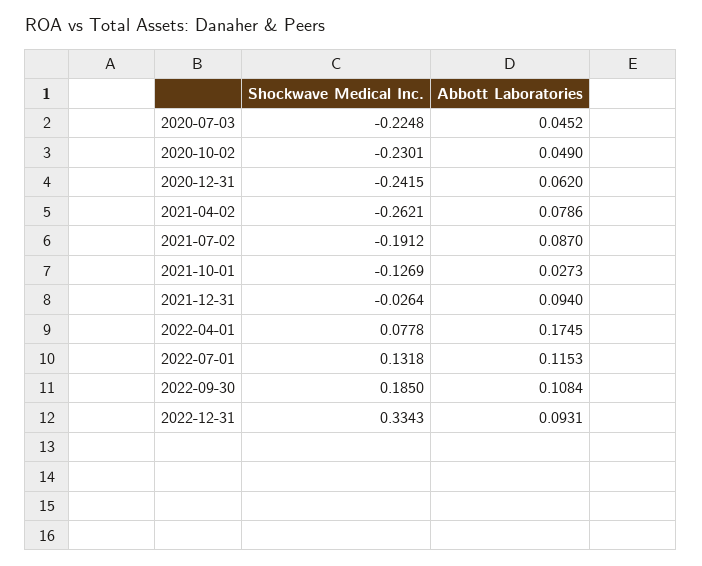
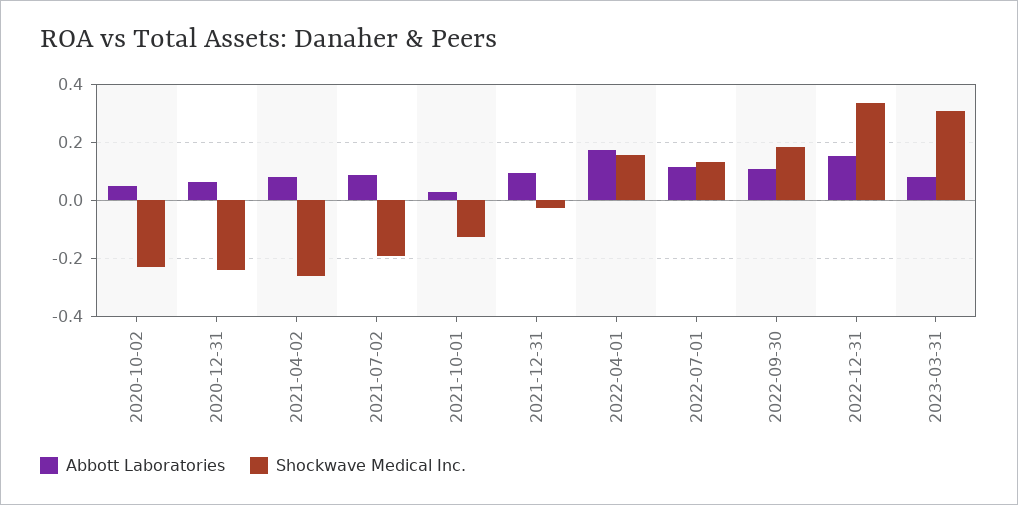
Shockwave Medical Inc., 2020-07-03: -0.2248 -> none
Abbott Laboratories, 2020-07-03: 0.0452 -> none
Shockwave Medical Inc., 2022-04-01: 0.0778 -> 0.15
Abbott Laboratories, 2022-12-31: 0.0931 -> 0.15
Abbott Laboratories, 2023-03-31: none -> 0.075
Shockwave Medical Inc., 2023-03-31: none -> 0.3

